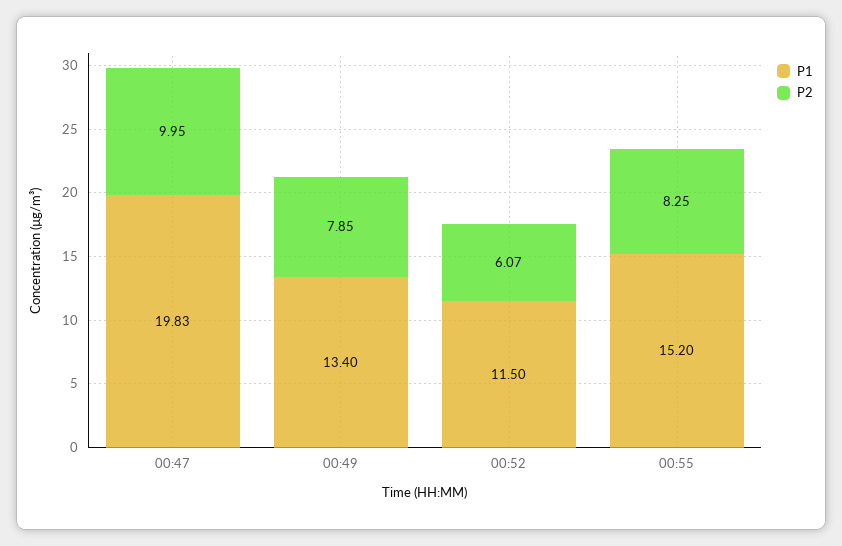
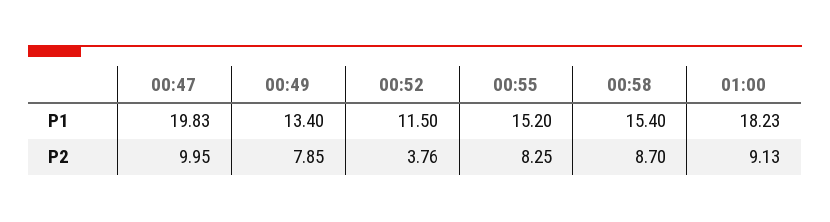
P2, 00:52: 6.07 -> 3.76
P1, 00:58: none -> 15.4
P1, 01:00: none -> 18.23
P2, 00:58: none -> 8.7
P2, 01:00: none -> 9.13

